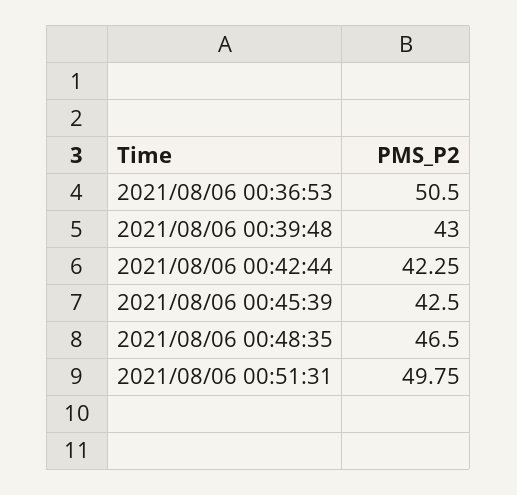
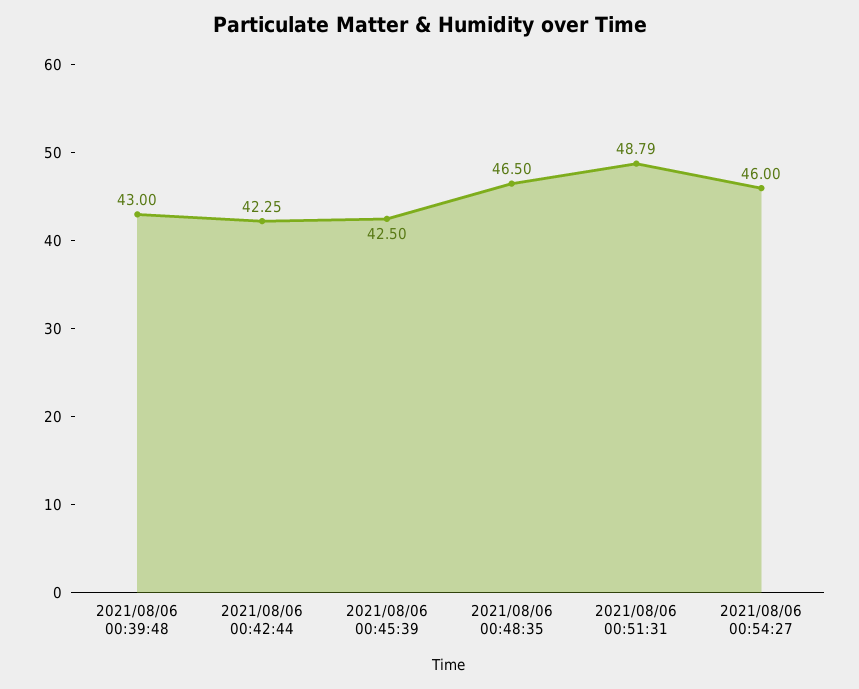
2021/08/06 00:36:53: 50.5 -> none
2021/08/06 00:51:31: 49.75 -> 48.79
2021/08/06 00:54:27: none -> 46

